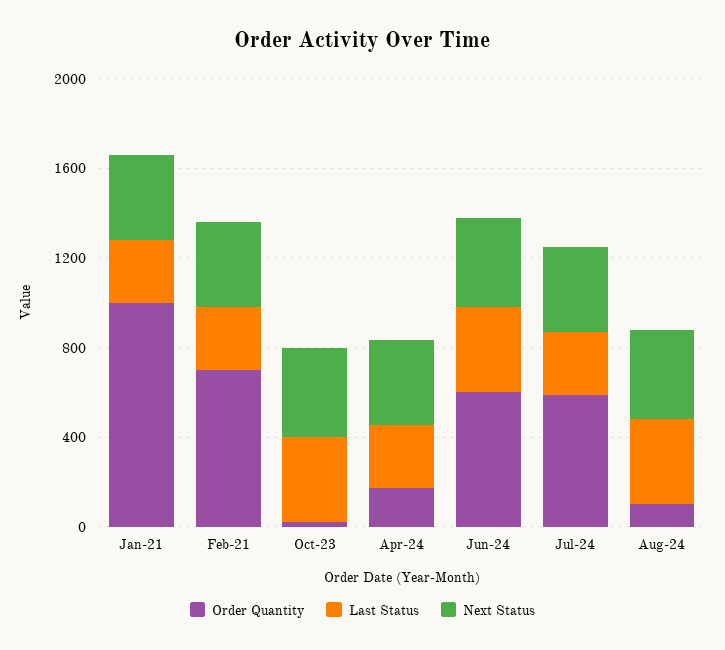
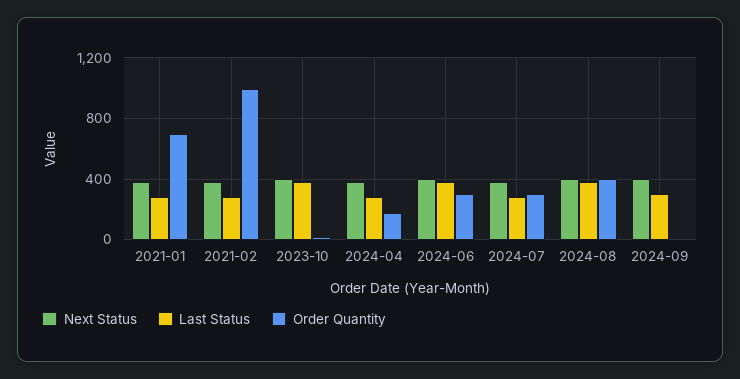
Order Quantity, Jan-21: 1000 -> 700
Order Quantity, Feb-21: 700 -> 1000
Order Quantity, Jun-24: 600 -> 300
Order Quantity, Jul-24: 600 -> 300
Order Quantity, Aug-24: 100 -> 400
Next Status, 2024-09: none -> 400
Last Status, 2024-09: none -> 300
Order Quantity, 2024-09: none -> 0

